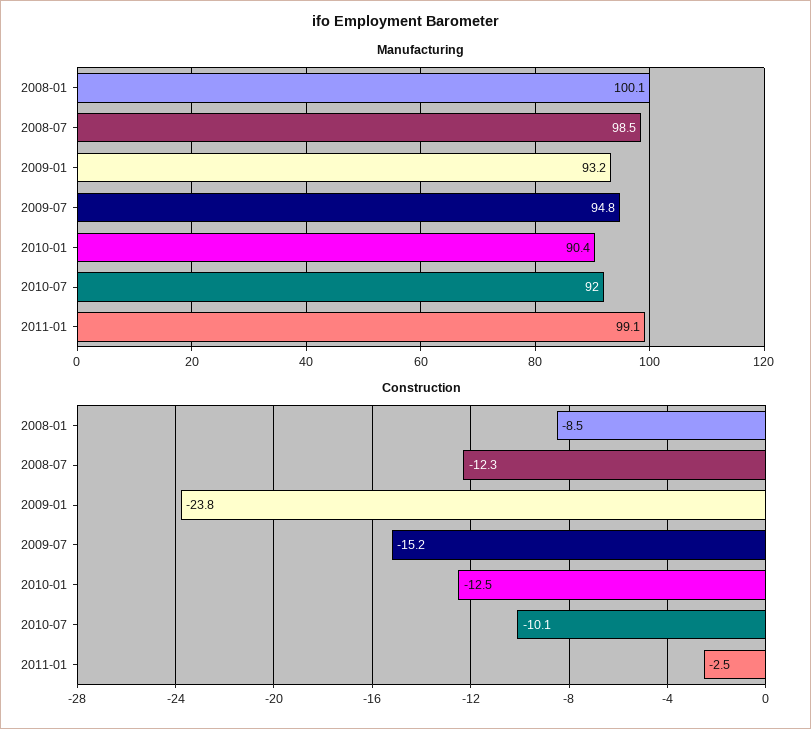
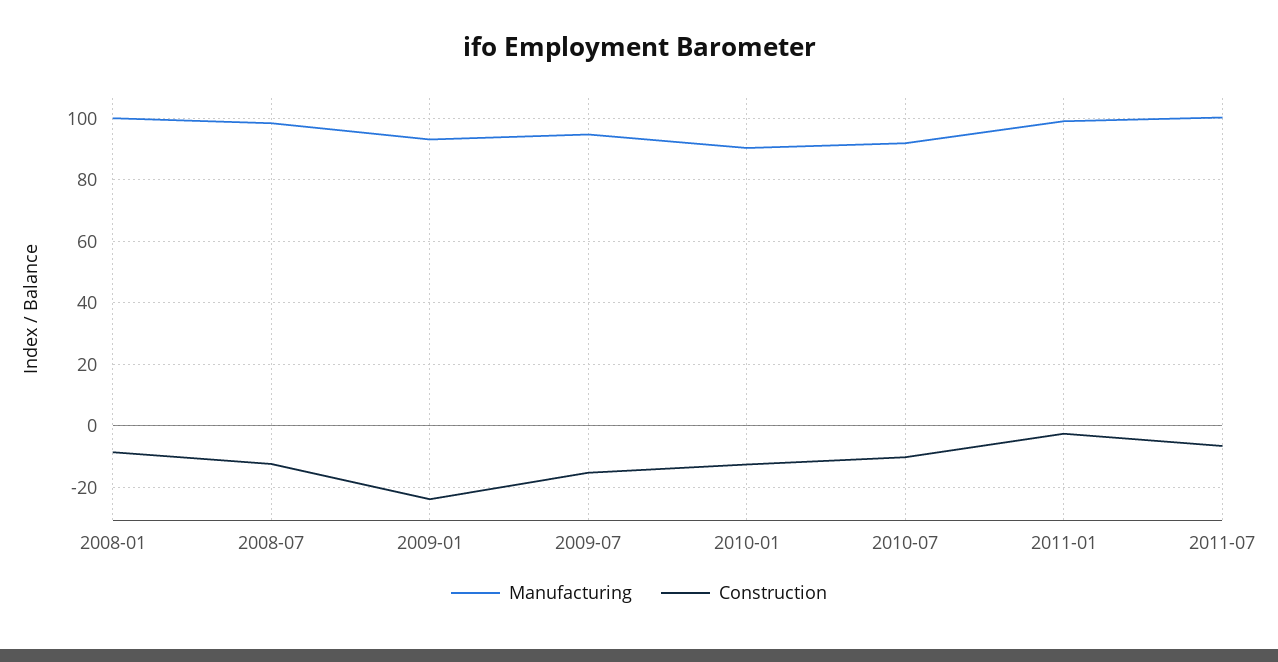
Manufacturing, 2011-07: none -> 100
Construction, 2011-07: none -> -6

